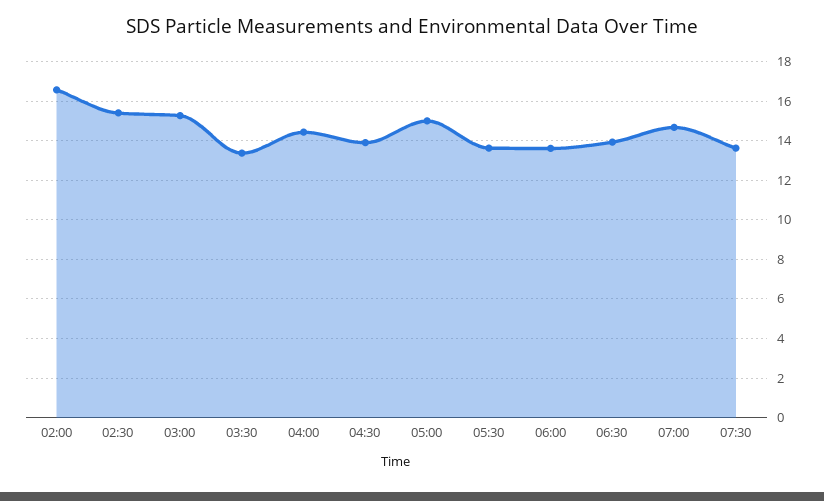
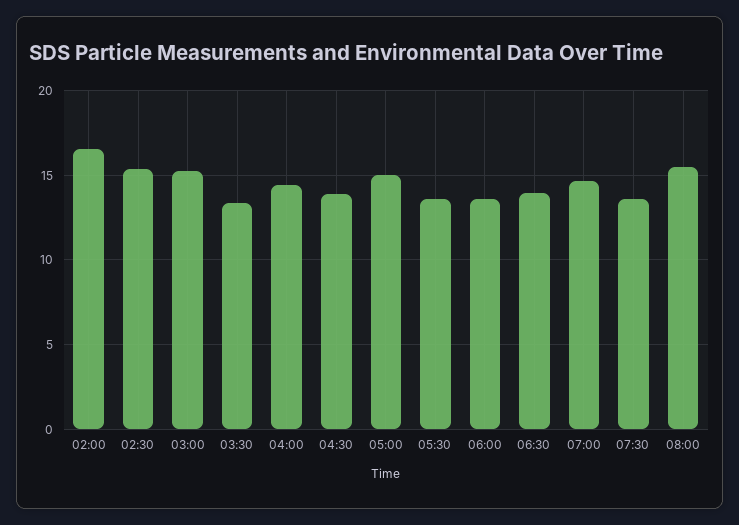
08:00: none -> 15.5

